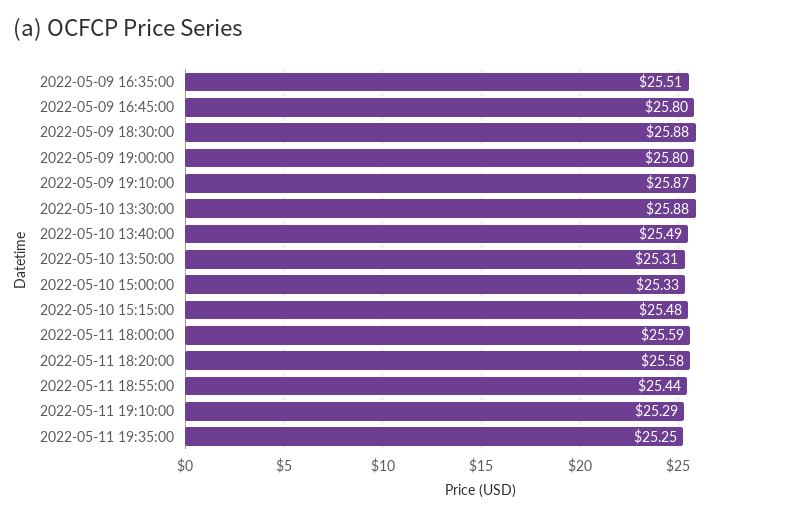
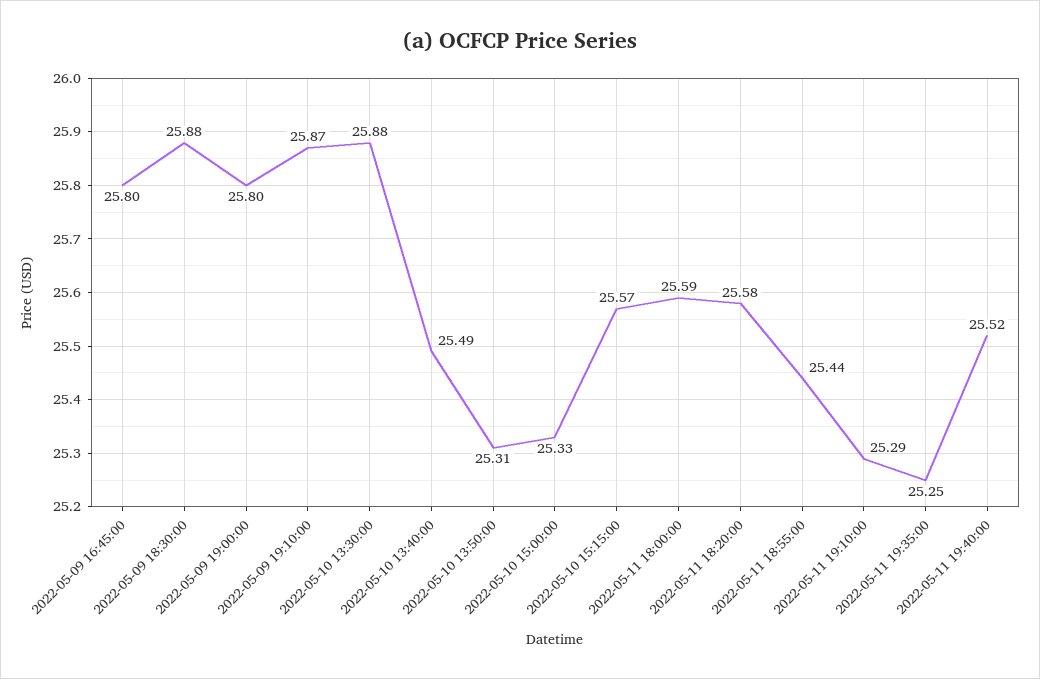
2022-05-09 16:35:00: 25.51 -> none
2022-05-10 15:15:00: 25.48 -> 25.57
2022-05-11 19:40:00: none -> 25.52

